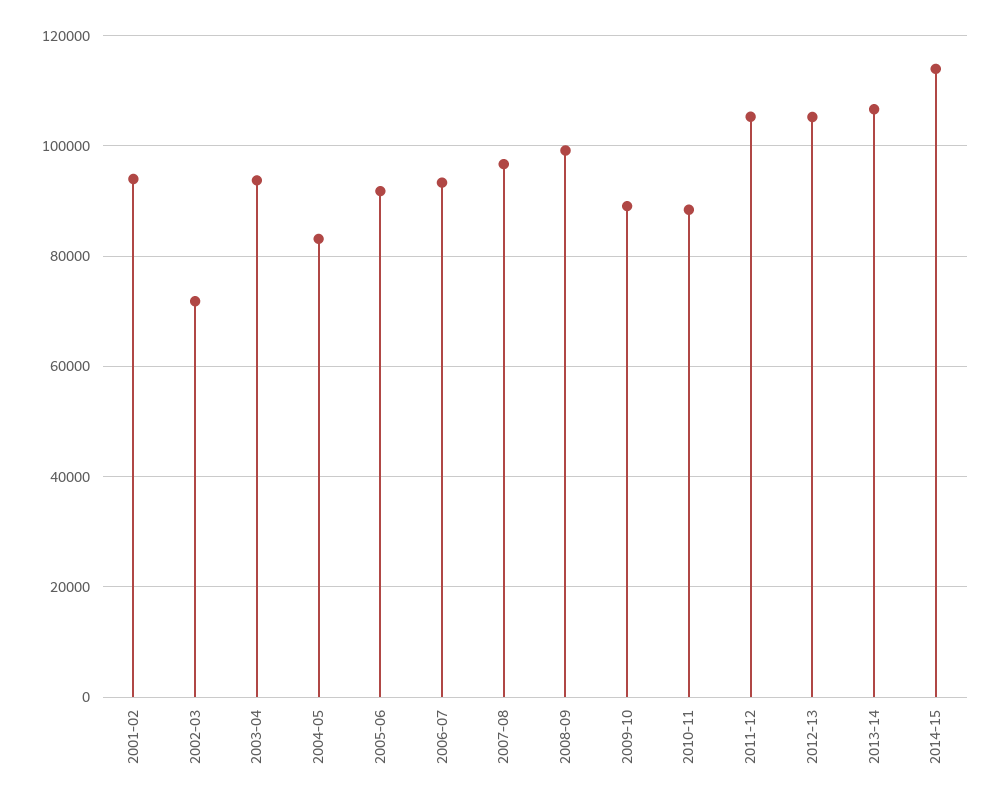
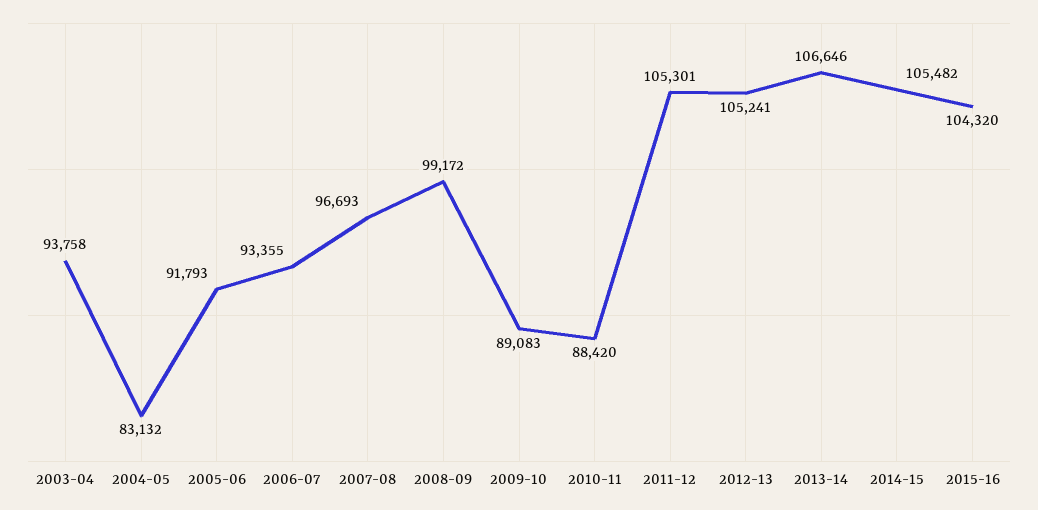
2001-02: 94000 -> none
2002-03: 72000 -> none
2014-15: 114000 -> 105482
2015-16: none -> 104320

